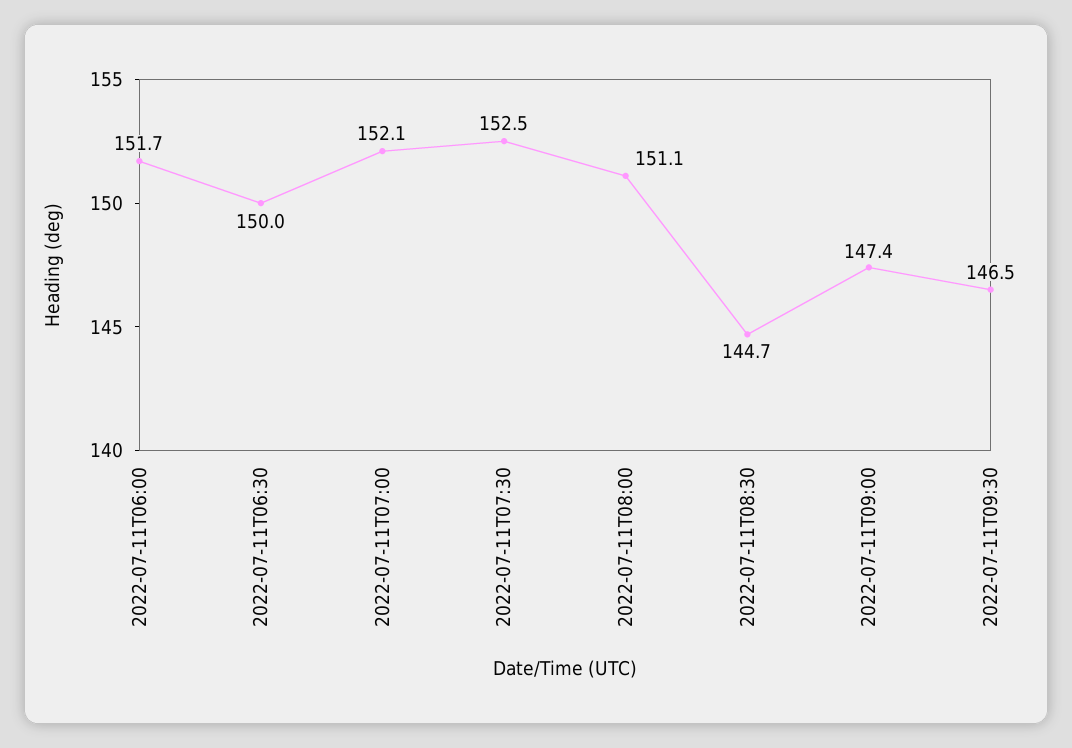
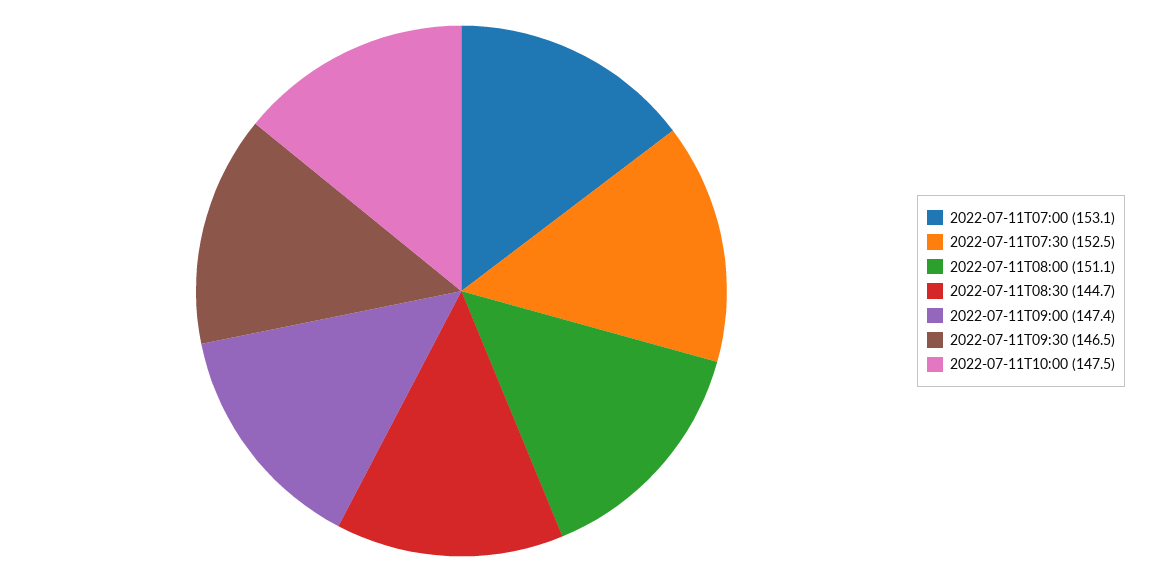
2022-07-11T06:00: 151.7 -> none
2022-07-11T06:30: 150 -> none
2022-07-11T07:00: 152.1 -> 153.1
2022-07-11T10:00: none -> 147.5

